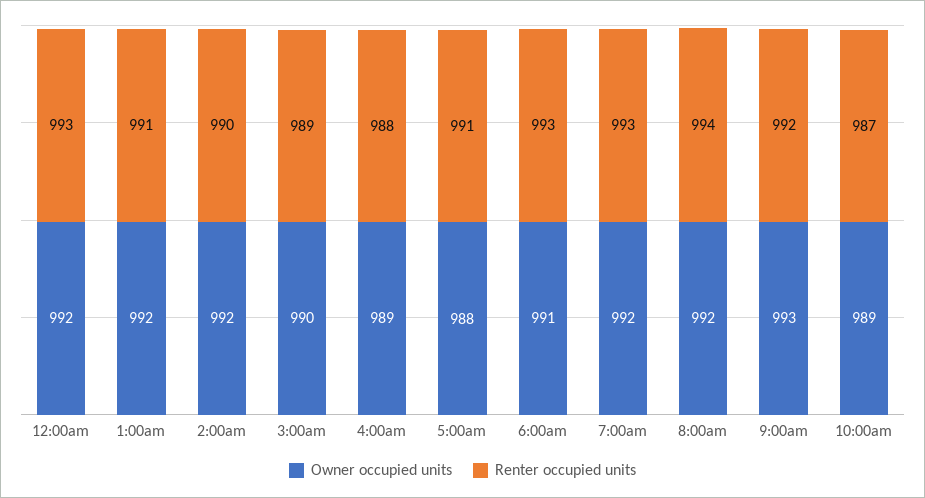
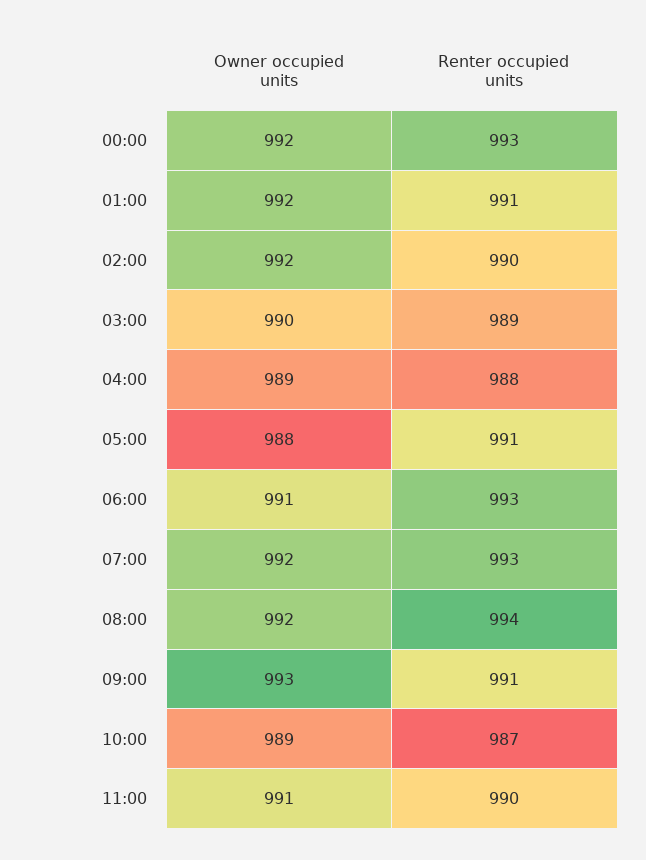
Renter occupied units, 9:00am: 992 -> 991
Owner occupied units, 11:00: none -> 991
Renter occupied units, 11:00: none -> 990

